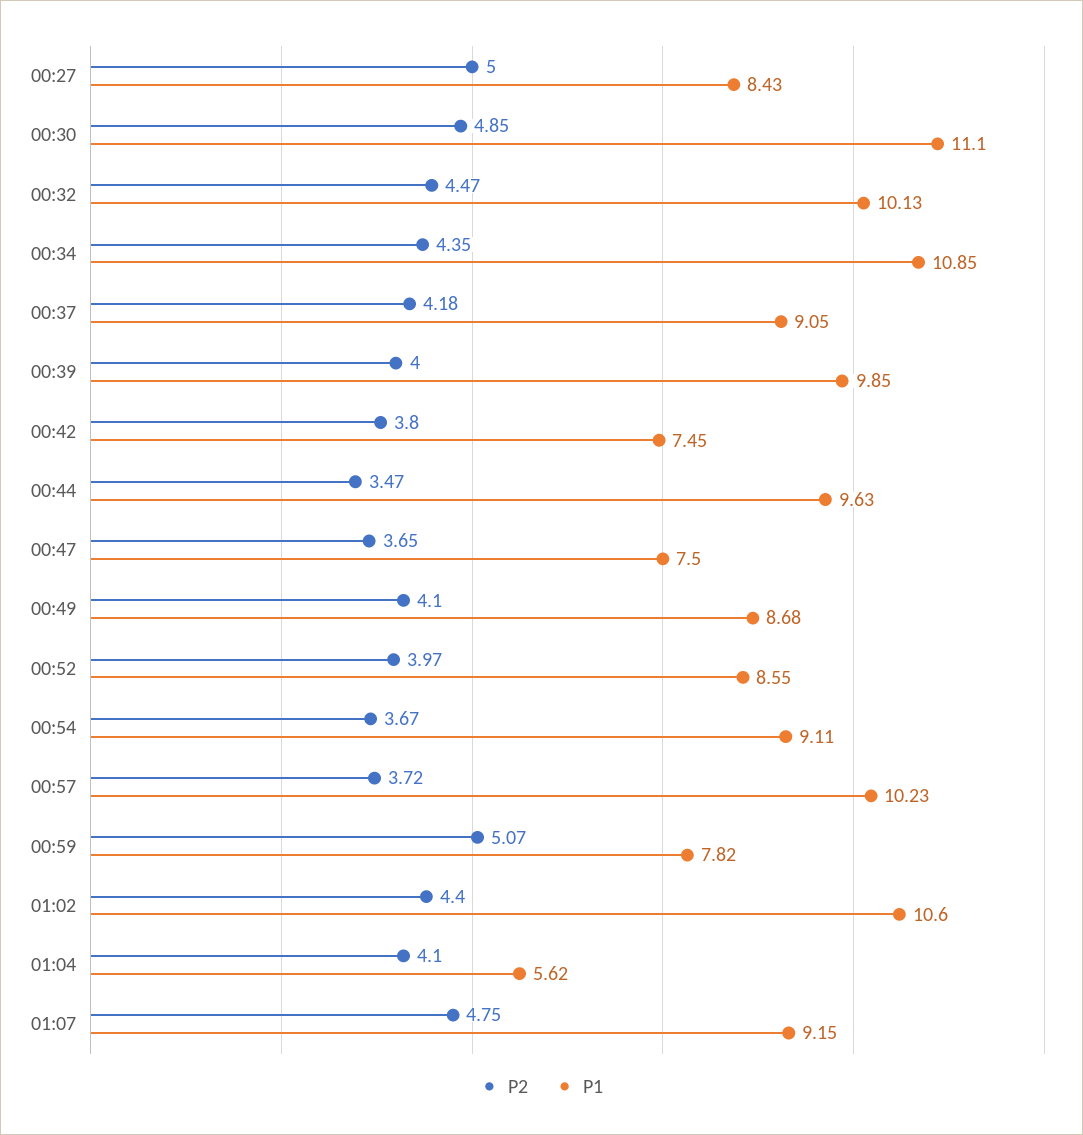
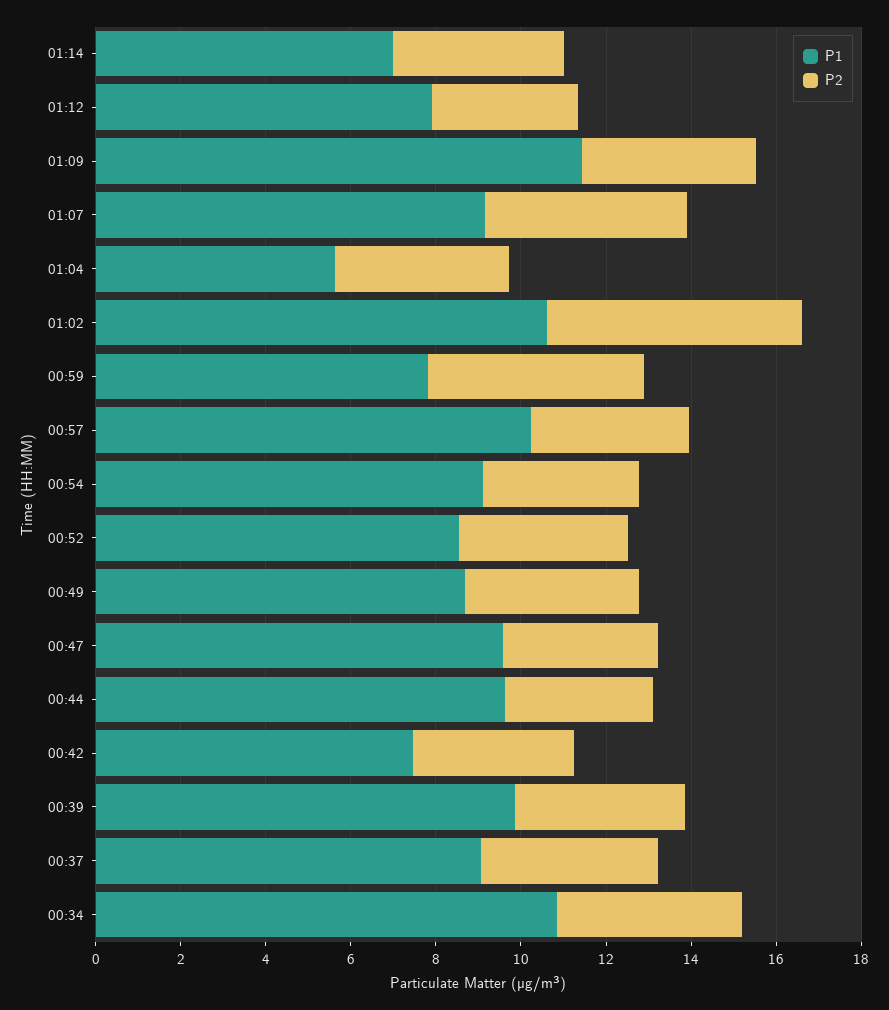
P2, 00:27: 5 -> none
P1, 00:27: 8.43 -> none
P2, 00:30: 4.85 -> none
P1, 00:30: 11.1 -> none
P2, 00:32: 4.47 -> none
P1, 00:32: 10.13 -> none
P1, 00:47: 7.5 -> 9.5
P2, 01:02: 4.4 -> 6
P1, 01:14: none -> 7
P2, 01:14: none -> 4
P1, 01:12: none -> 8
P2, 01:12: none -> 3.5
P1, 01:09: none -> 11.5
P2, 01:09: none -> 4

